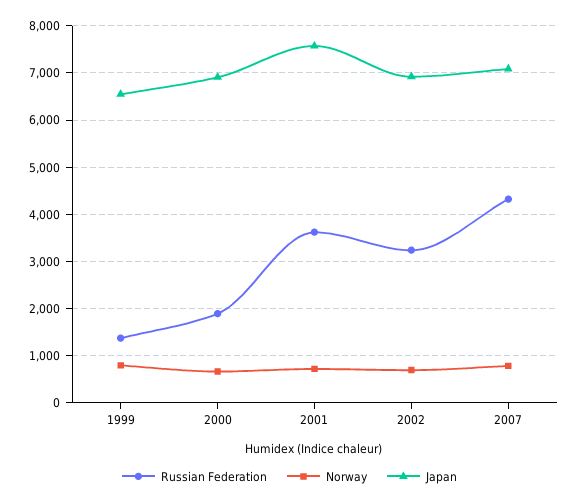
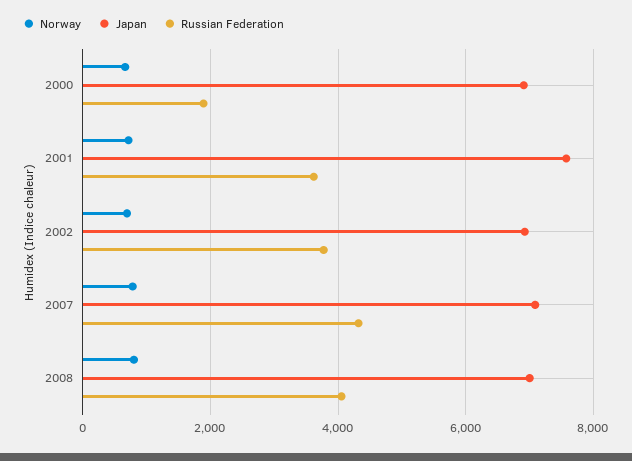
Russian Federation, 1999: 1400 -> none
Norway, 1999: 800 -> none
Japan, 1999: 6600 -> none
Russian Federation, 2002: 3200 -> 3800
Norway, 2008: none -> 800
Japan, 2008: none -> 7000
Russian Federation, 2008: none -> 4000

